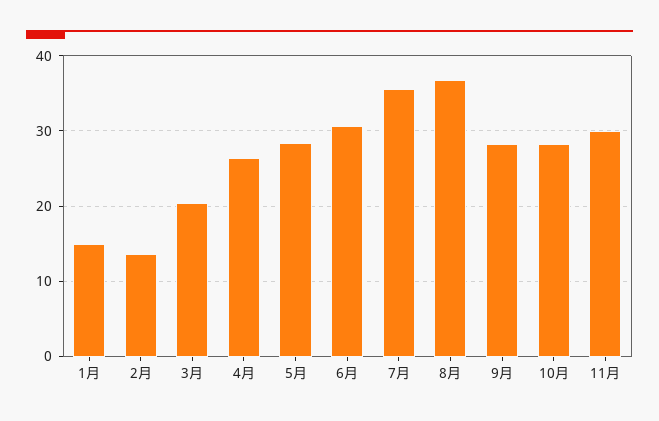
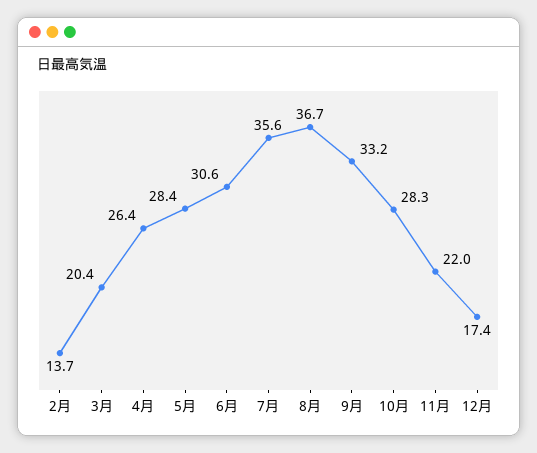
1月: 15 -> none
9月: 28 -> 33.2
11月: 30 -> 22
12月: none -> 17.4

